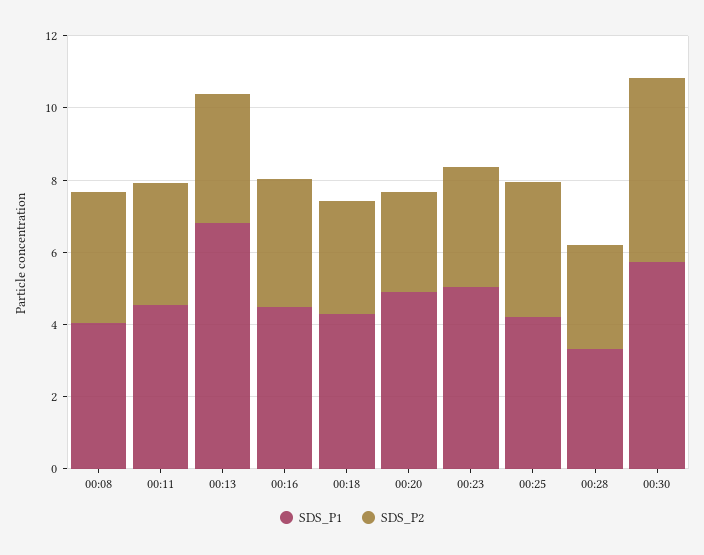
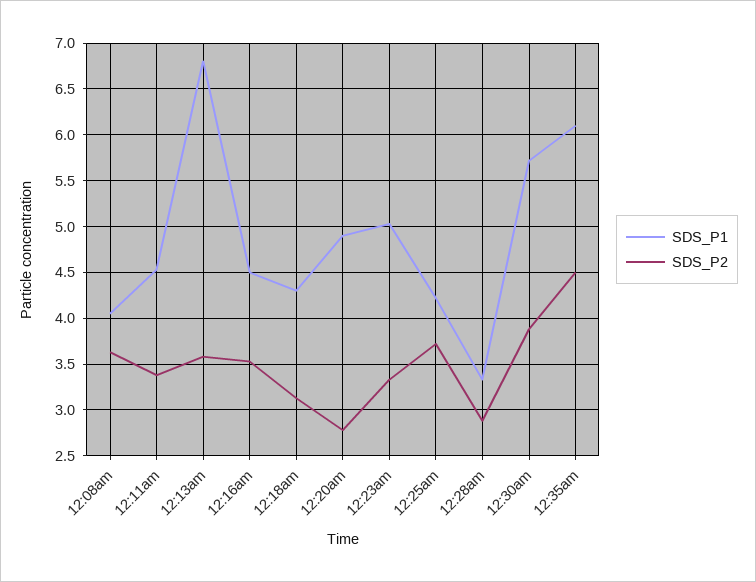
SDS_P2, 00:30: 5 -> 3.9
SDS_P1, 12:35am: none -> 6.1
SDS_P2, 12:35am: none -> 4.5

